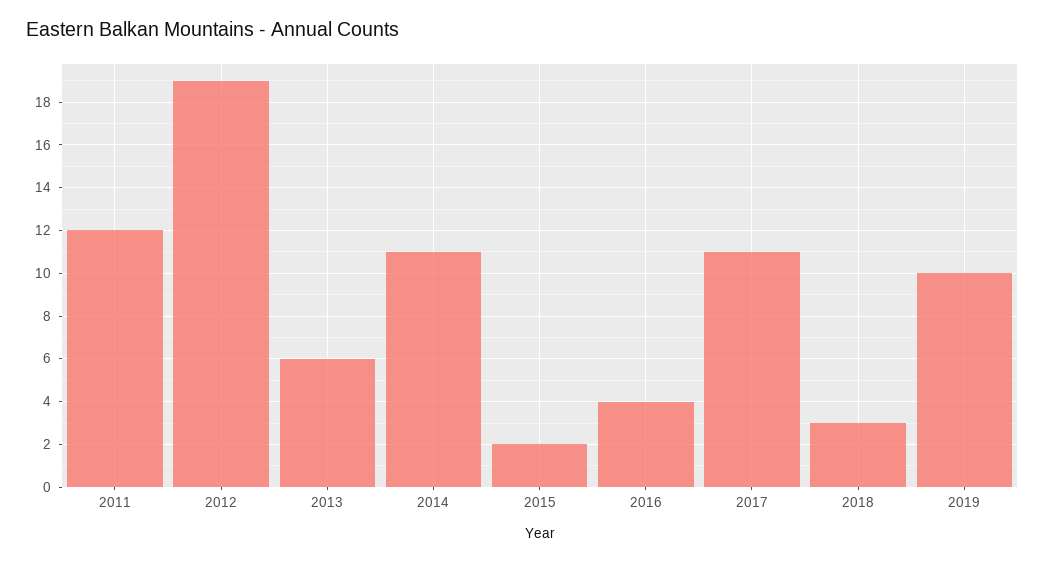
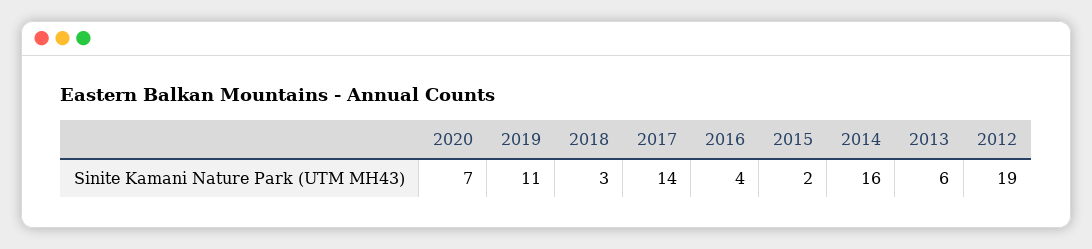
2011: 12 -> none
2014: 11 -> 16
2017: 11 -> 14
2019: 10 -> 11
2020: none -> 7

